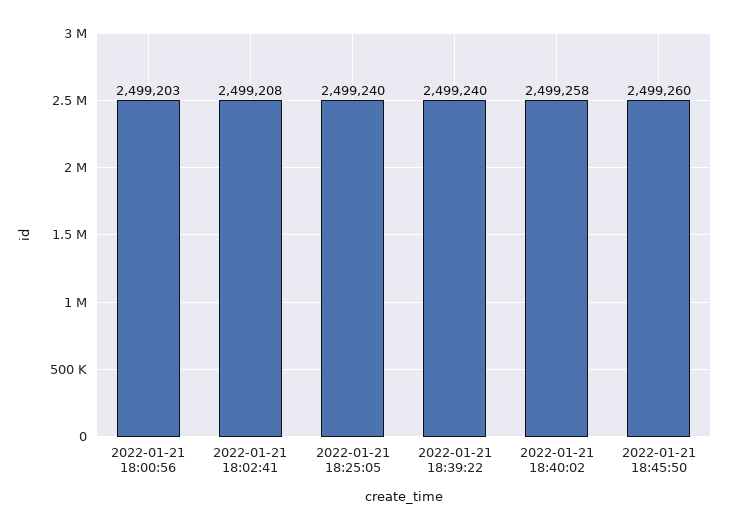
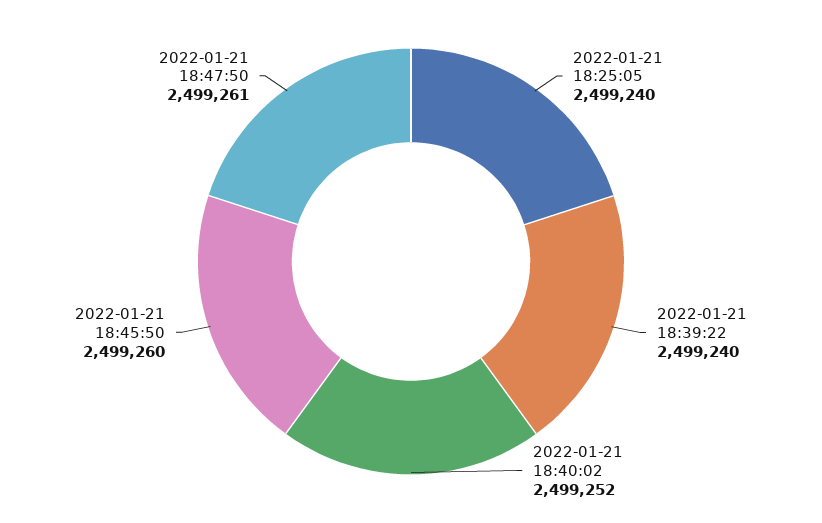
2022-01-21 18:00:56: 2499203 -> none
2022-01-21 18:02:41: 2499208 -> none
2022-01-21 18:40:02: 2499258 -> 2499252
2022-01-21 18:47:50: none -> 2499261

